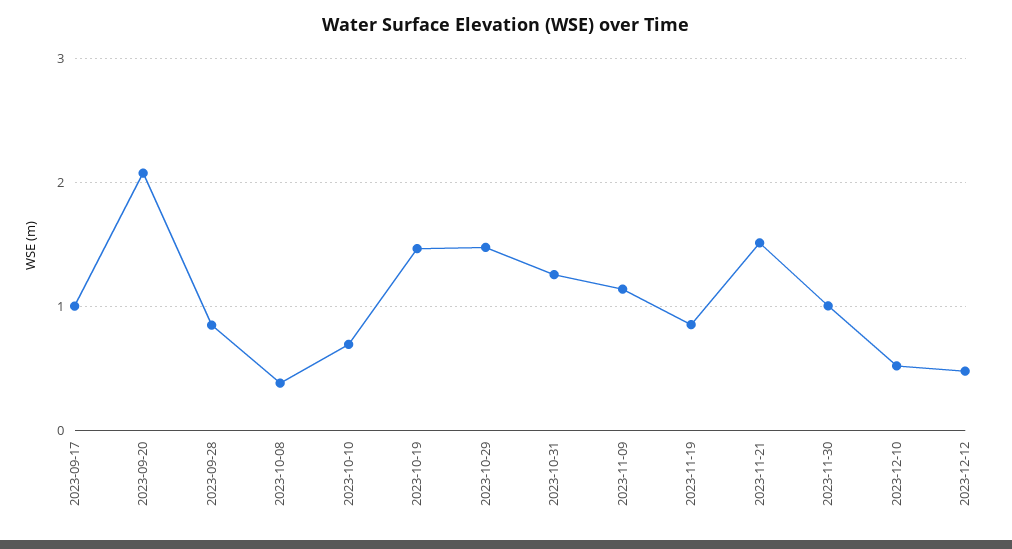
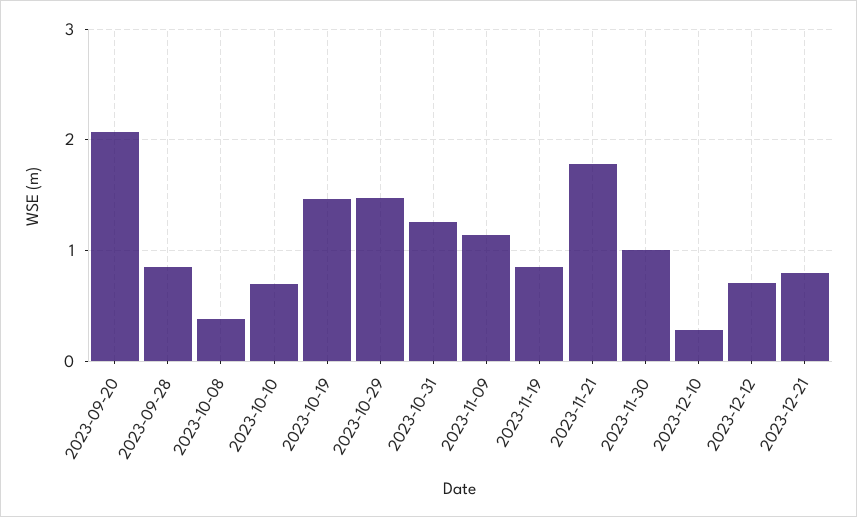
2023-09-17: 1 -> none
2023-11-21: 1.5 -> 1.8
2023-12-10: 0.5 -> 0.3
2023-12-12: 0.5 -> 0.7
2023-12-21: none -> 0.8

